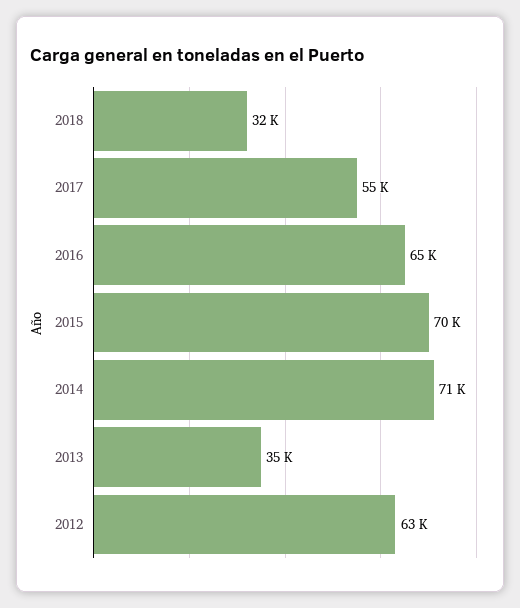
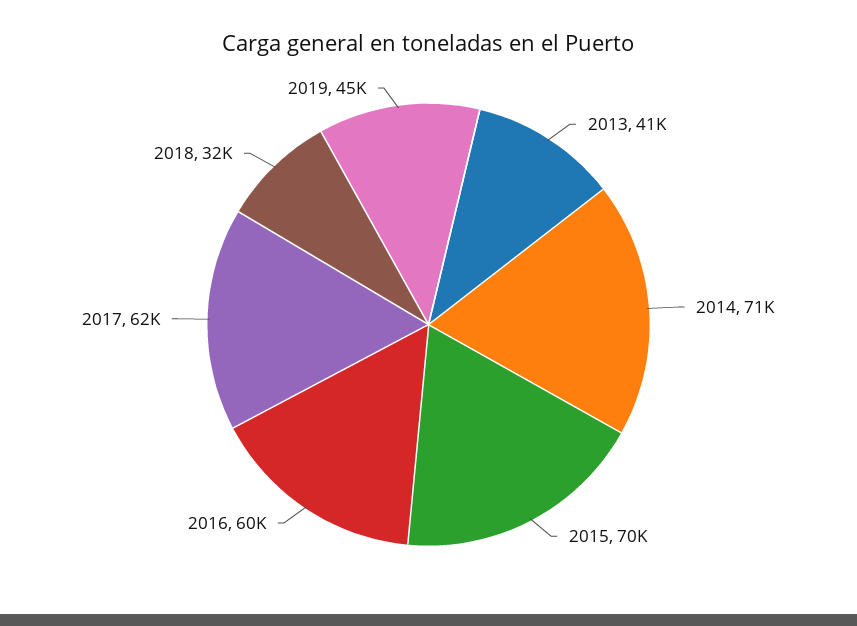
2017: 55000 -> 62000
2016: 65000 -> 60000
2013: 35000 -> 41000
2012: 63000 -> none
2019: none -> 45000

